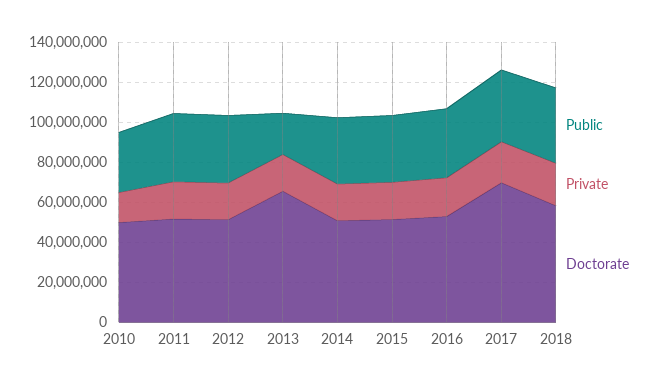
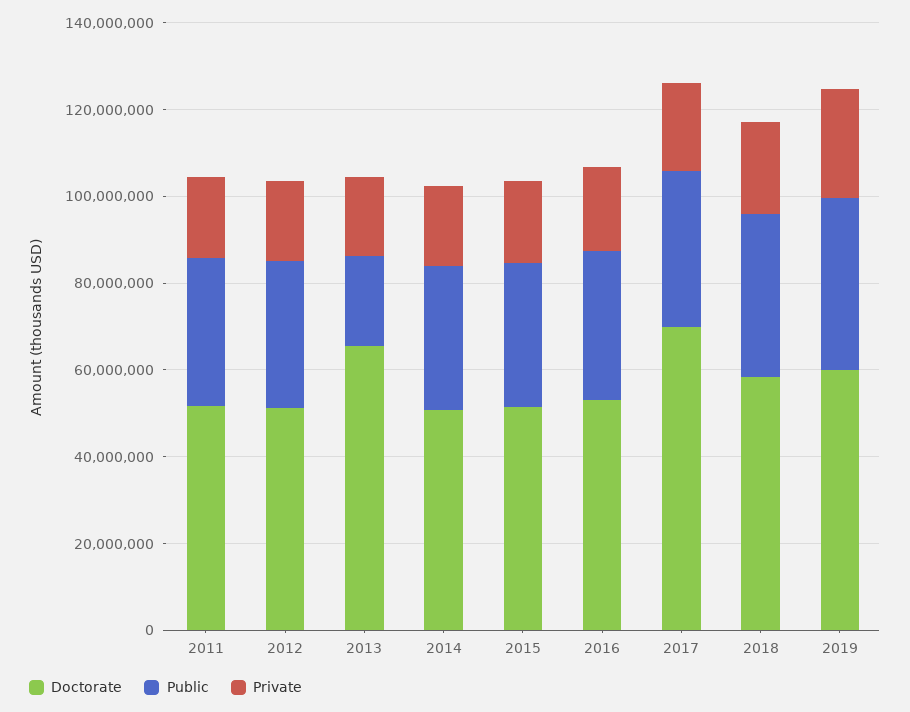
Public, 2010: 30000000 -> none
Private, 2010: 15000000 -> none
Doctorate, 2010: 50000000 -> none
Doctorate, 2019: none -> 60000000
Public, 2019: none -> 40000000
Private, 2019: none -> 25000000

